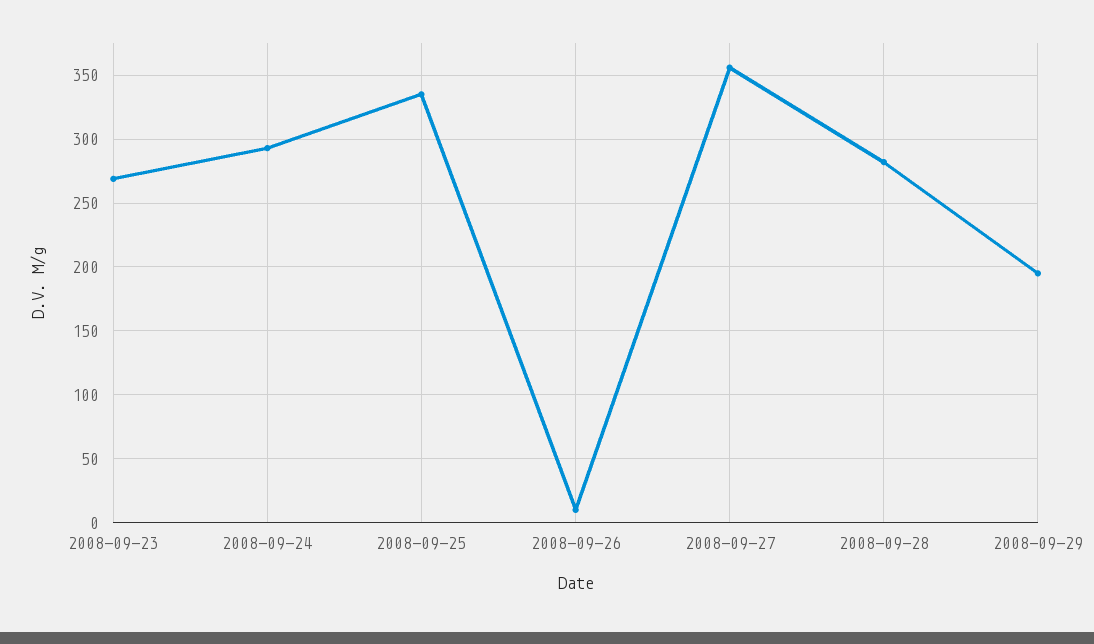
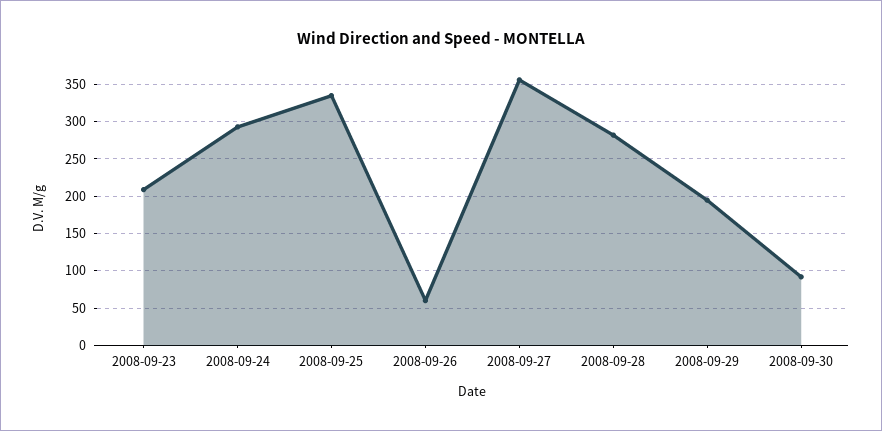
2008-09-23: 270 -> 210
2008-09-26: 10 -> 60
2008-09-30: none -> 90

